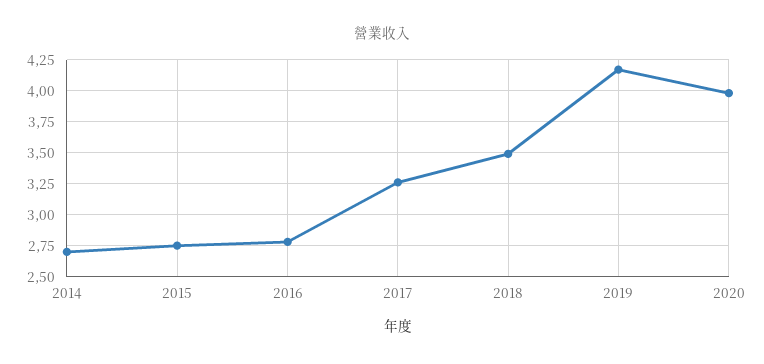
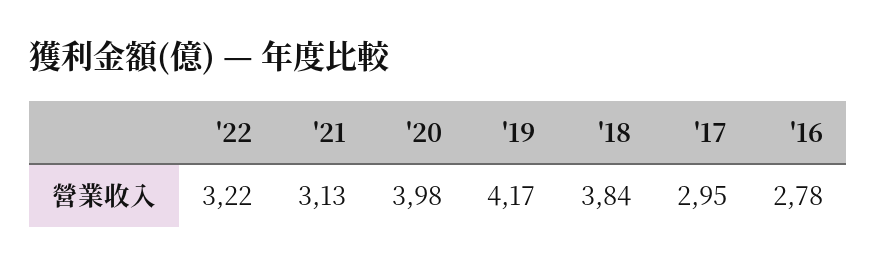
2014: 2.7 -> none
2015: 2.75 -> none
2017: 3.25 -> 2.95
2018: 3.5 -> 3.84
'22: none -> 3.22
'21: none -> 3.13

